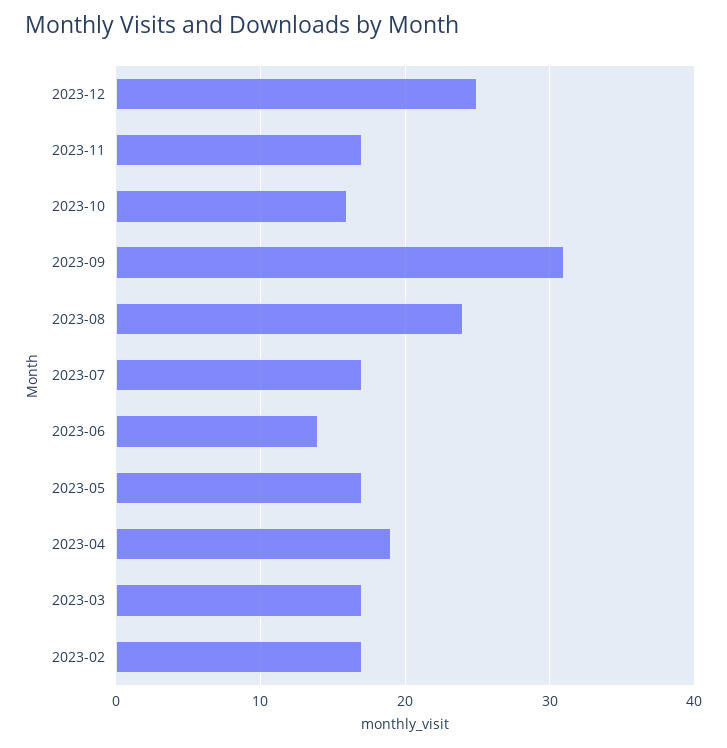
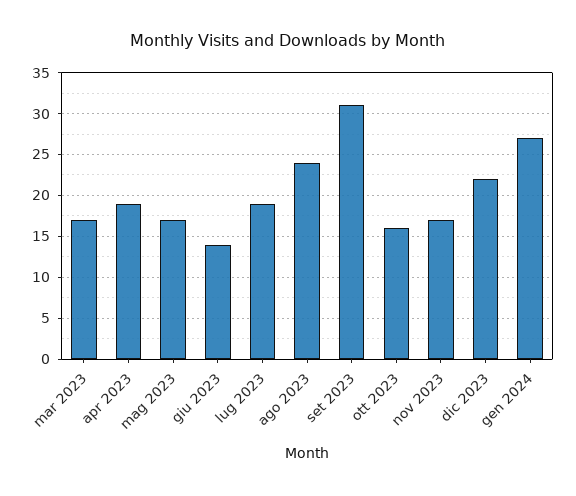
2023-12: 25 -> 22
2023-07: 17 -> 19
2023-02: 17 -> none
gen 2024: none -> 27

